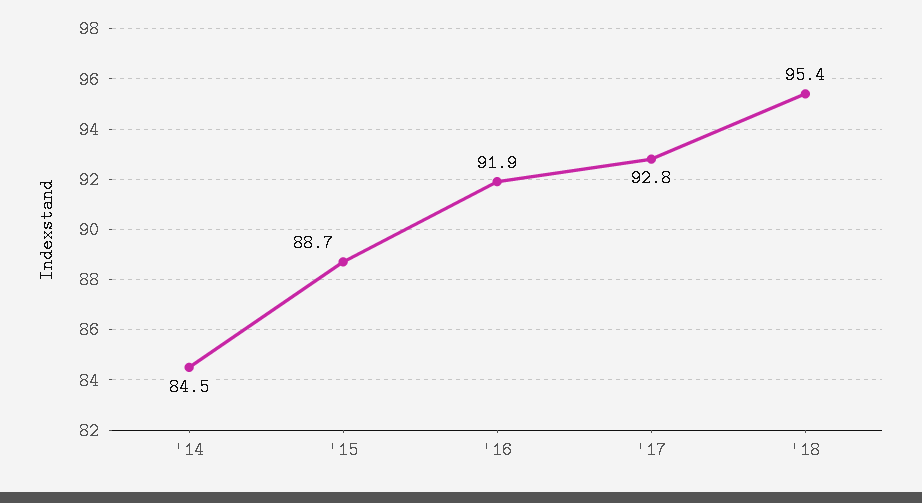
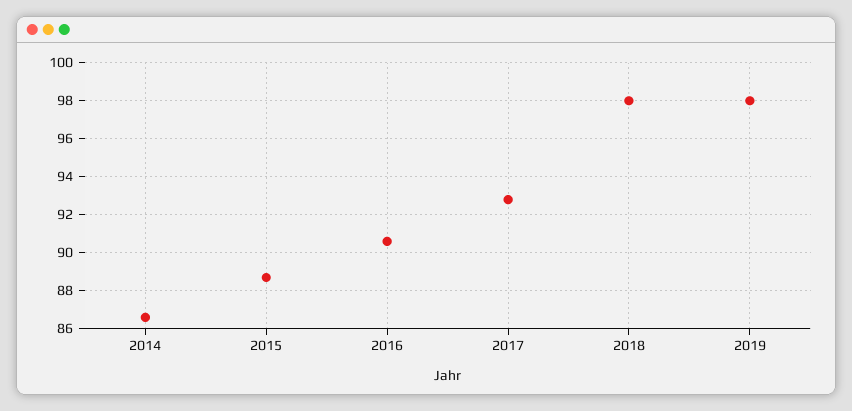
'14: 84.5 -> 86.5
'16: 91.9 -> 90.5
'18: 95.4 -> 98
2019: none -> 98

